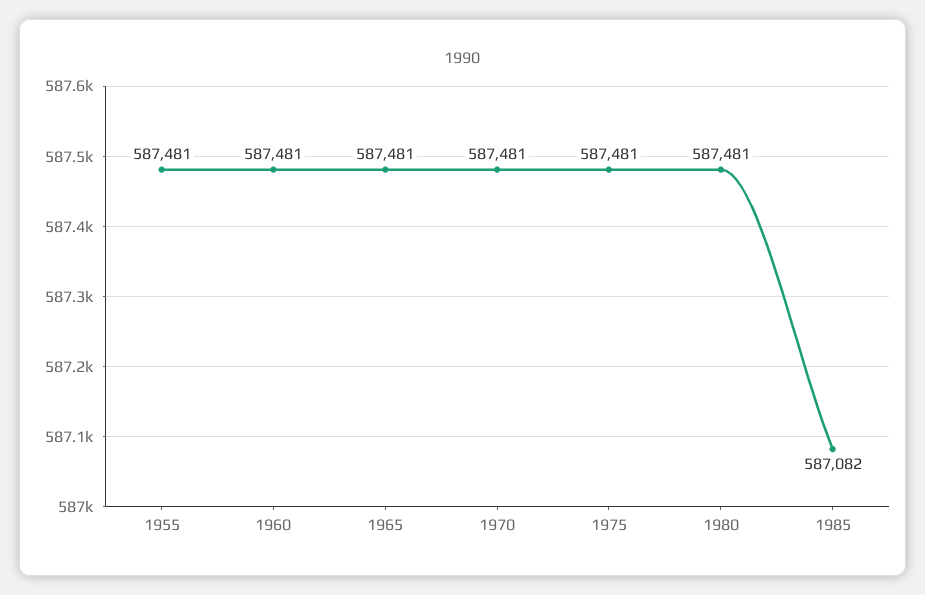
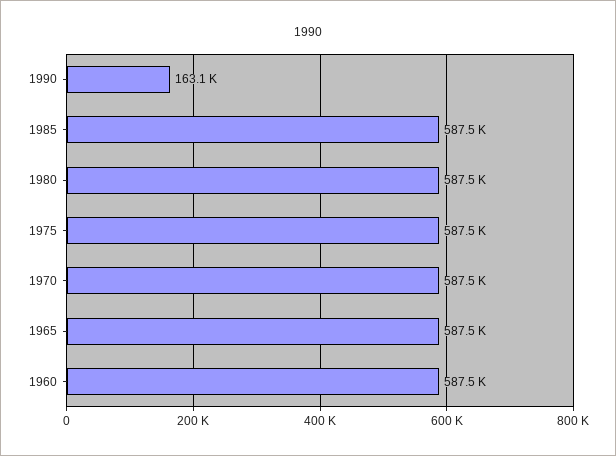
1955: 587481 -> none
1985: 587082 -> 587500
1990: none -> 163100

